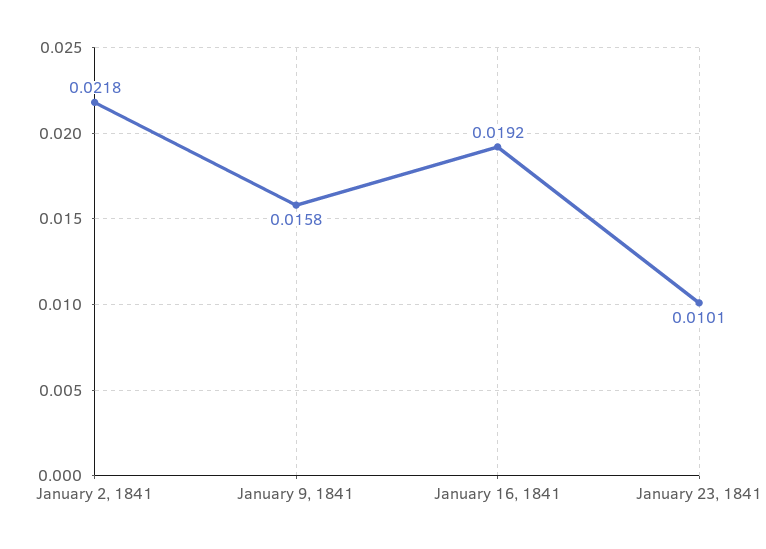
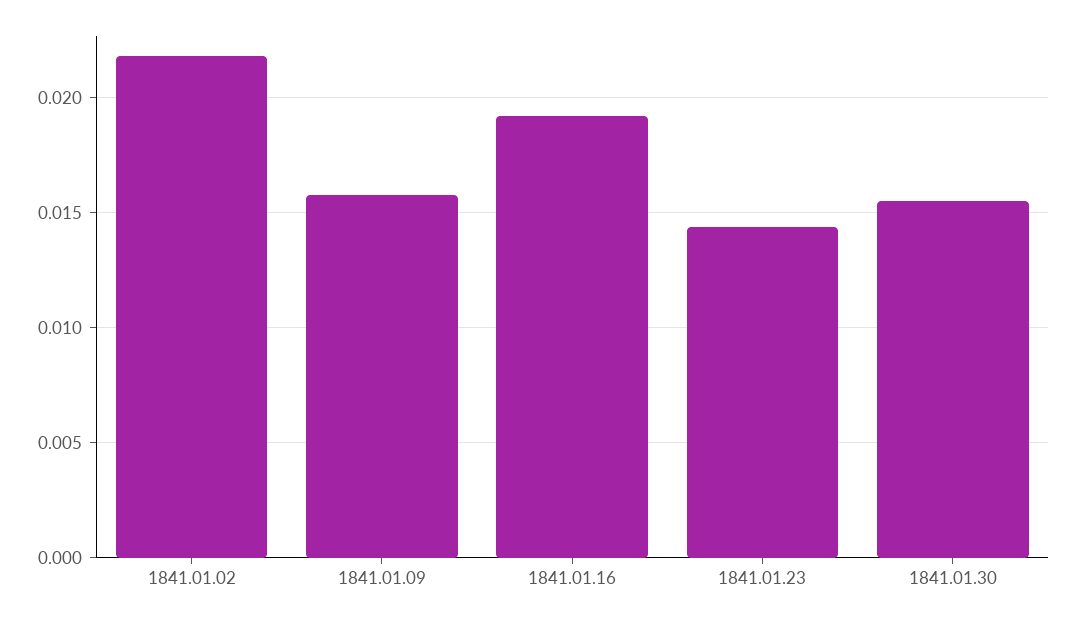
January 23, 1841: 0.0101 -> 0.0145
1841.01.30: none -> 0.0155

